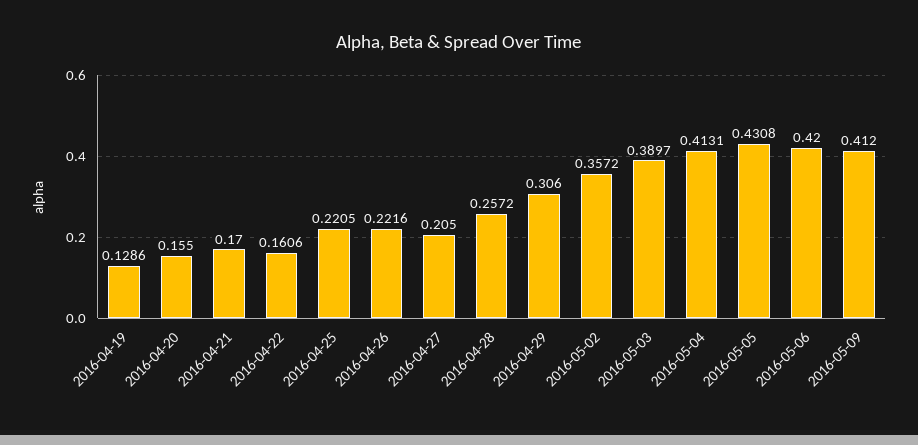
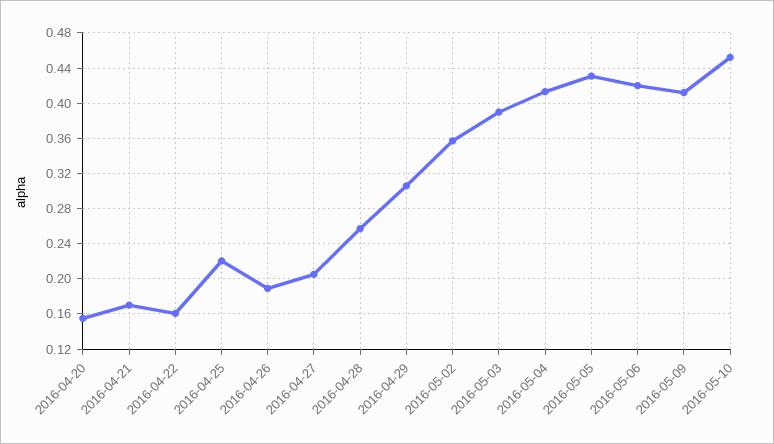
2016-04-19: 0.1286 -> none
2016-04-26: 0.2216 -> 0.19
2016-05-10: none -> 0.45

